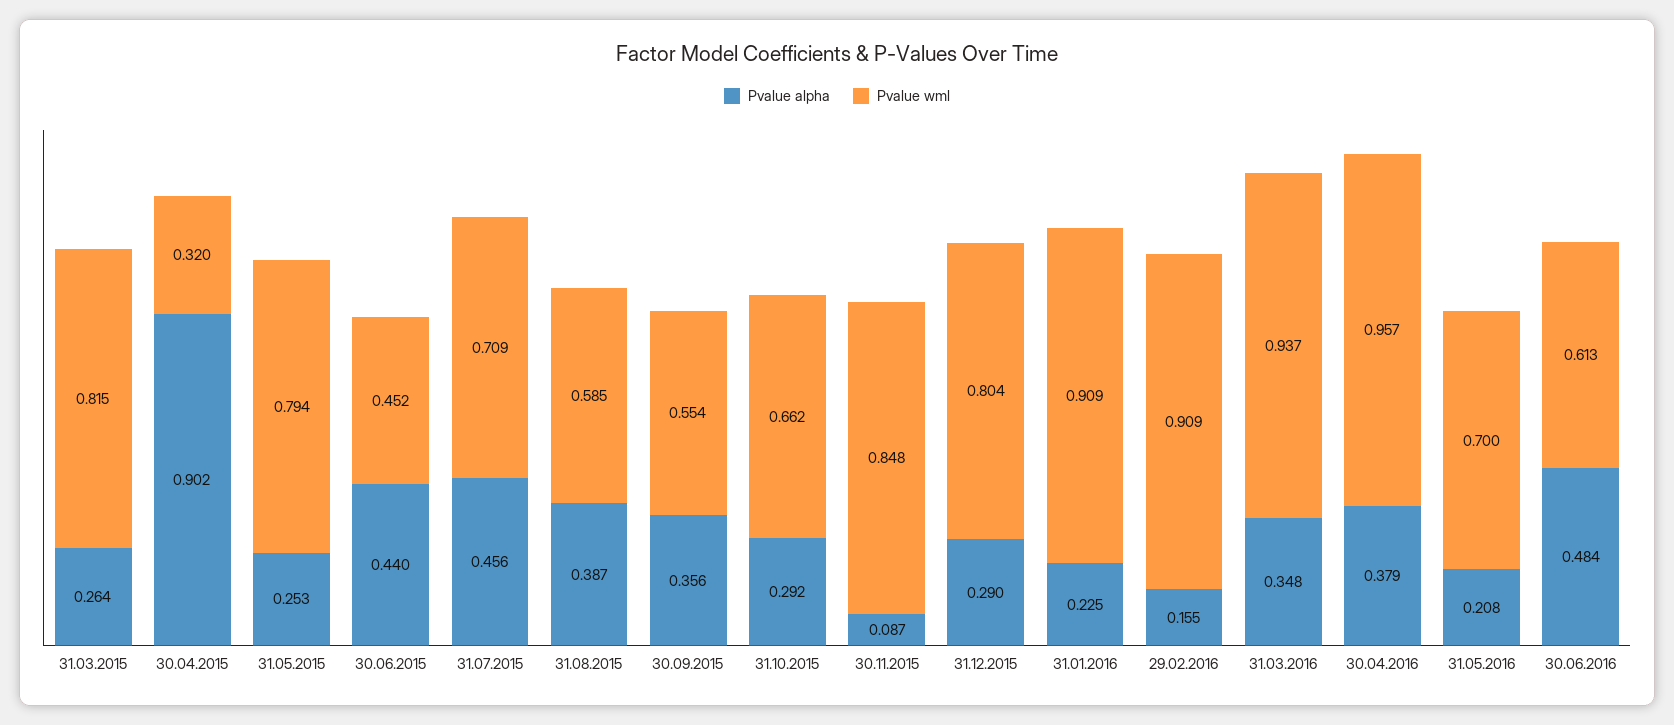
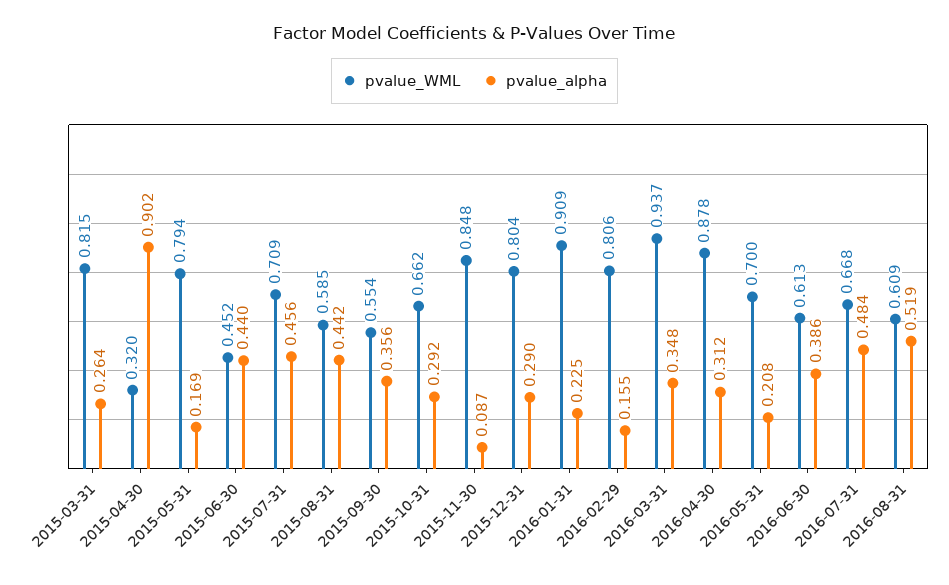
Pvalue alpha, 31.05.2015: 0.253 -> 0.169
Pvalue alpha, 31.08.2015: 0.387 -> 0.442
Pvalue wml, 29.02.2016: 0.909 -> 0.806
Pvalue alpha, 30.04.2016: 0.379 -> 0.312
Pvalue wml, 30.04.2016: 0.957 -> 0.878
Pvalue alpha, 30.06.2016: 0.484 -> 0.386
Pvalue wml, 2016-07-31: none -> 0.668
Pvalue alpha, 2016-07-31: none -> 0.484
Pvalue wml, 2016-08-31: none -> 0.609
Pvalue alpha, 2016-08-31: none -> 0.519

